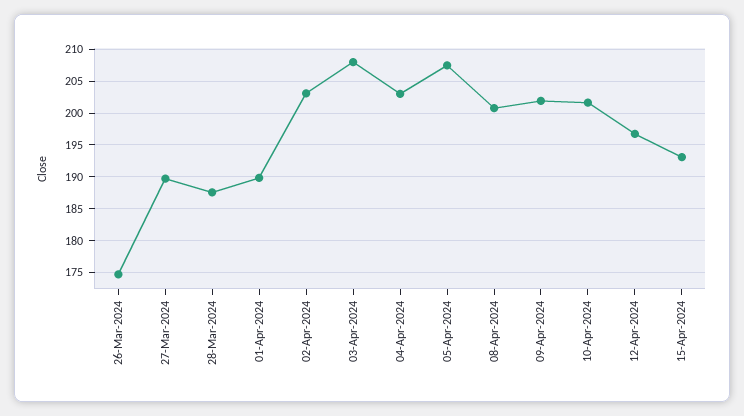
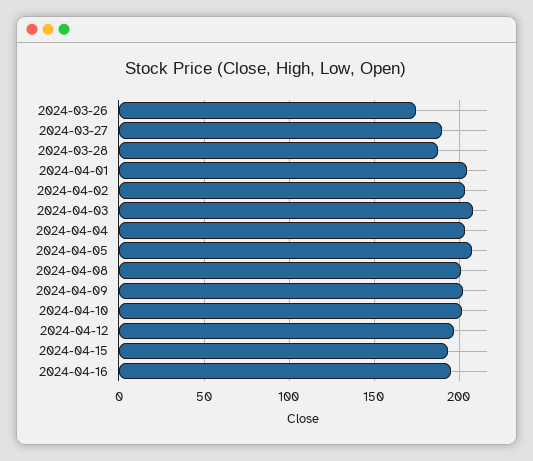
01-Apr-2024: 190 -> 205
2024-04-16: none -> 195

